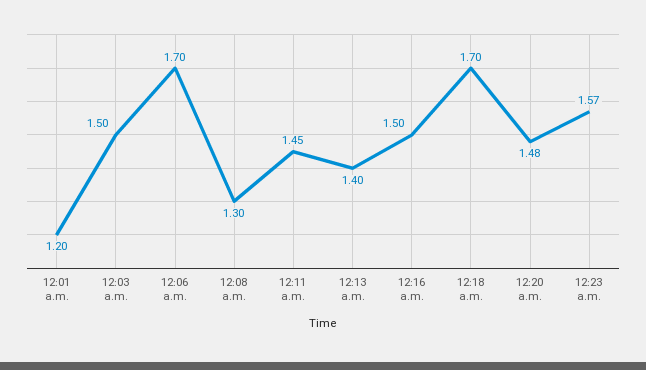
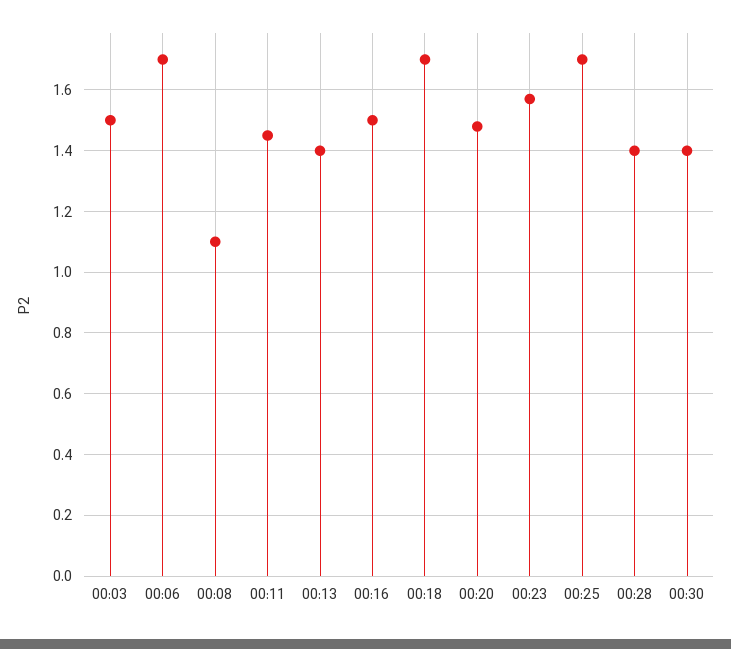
12:01 a.m.: 1.2 -> none
12:08 a.m.: 1.3 -> 1.1
00:25: none -> 1.7
00:28: none -> 1.4
00:30: none -> 1.4

